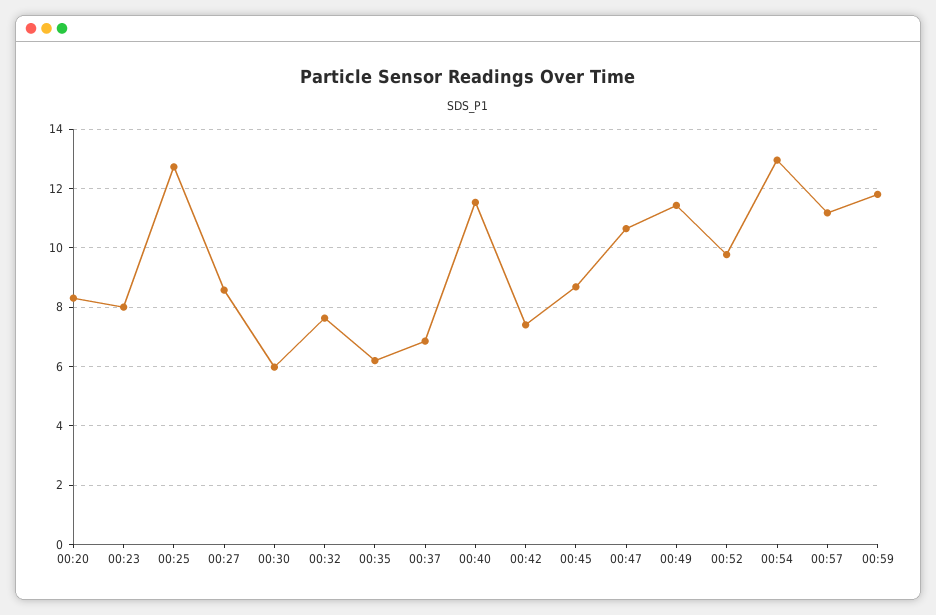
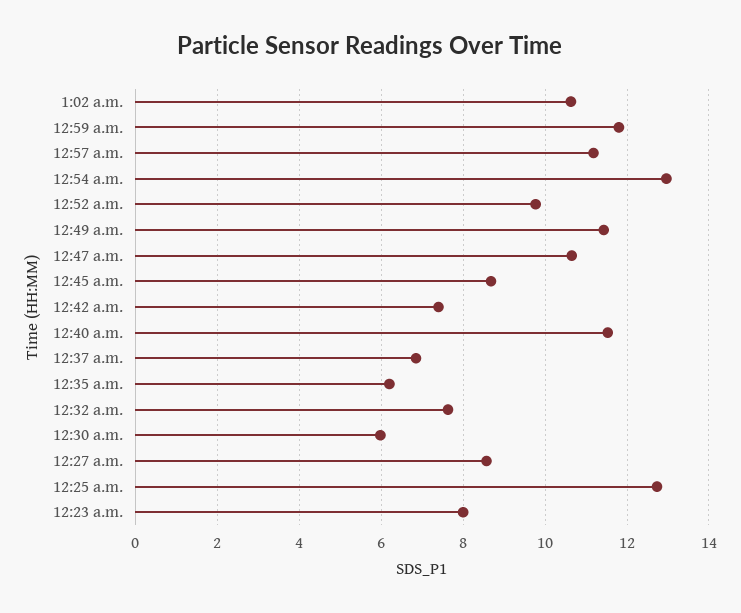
00:20: 8.25 -> none
1:02 a.m.: none -> 10.6

